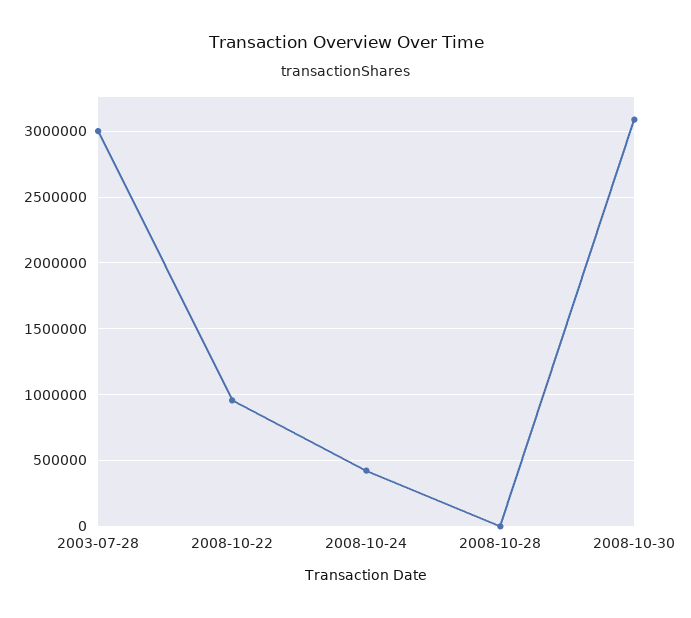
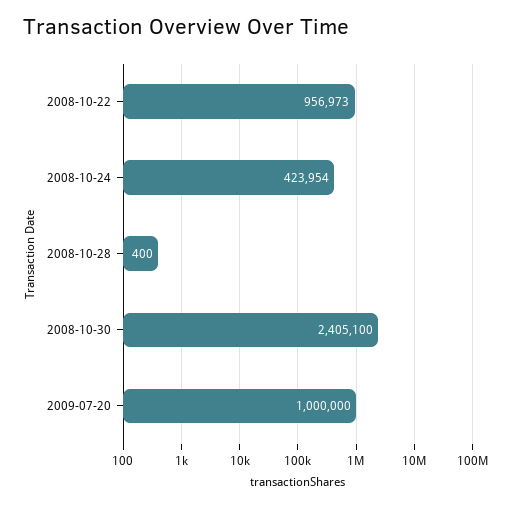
2003-07-28: 3000000 -> none
2008-10-30: 3100000 -> 2405100
2009-07-20: none -> 1000000

